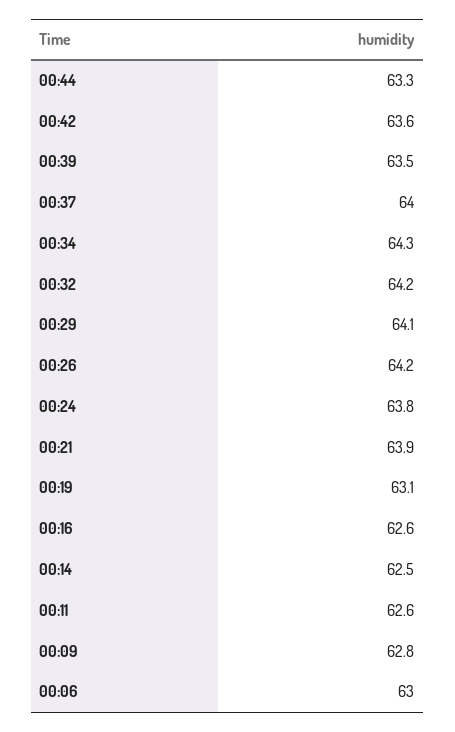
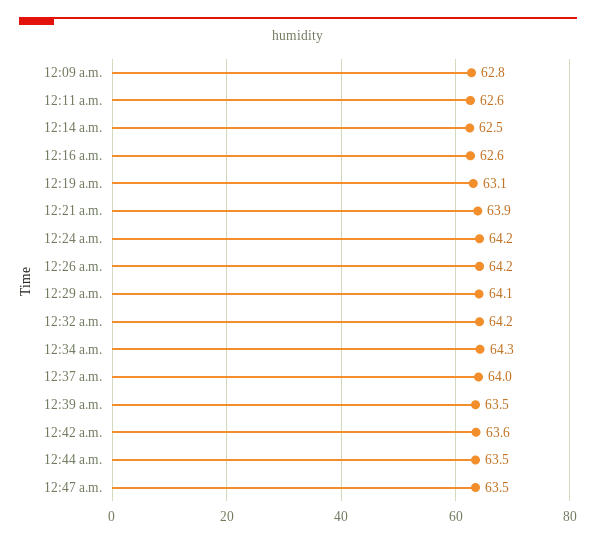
00:44: 63.3 -> 63.5
00:24: 63.8 -> 64.2
00:06: 63 -> none
12:47 a.m.: none -> 63.5

